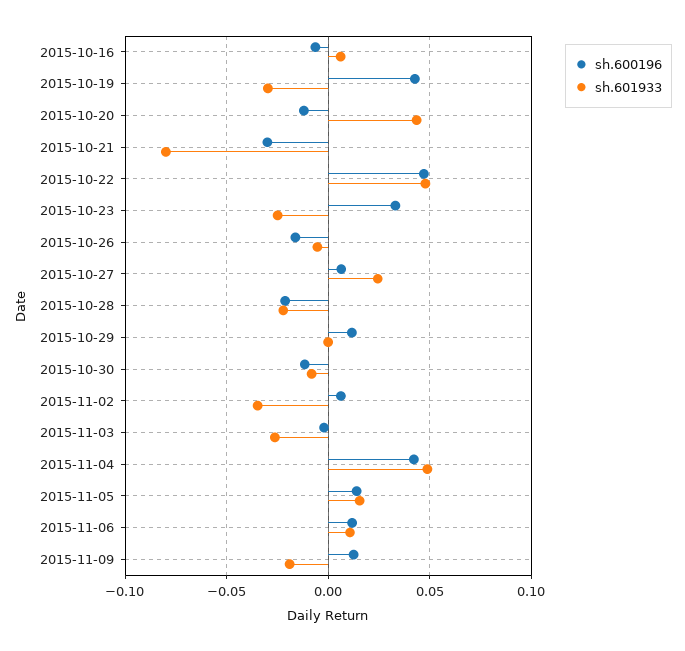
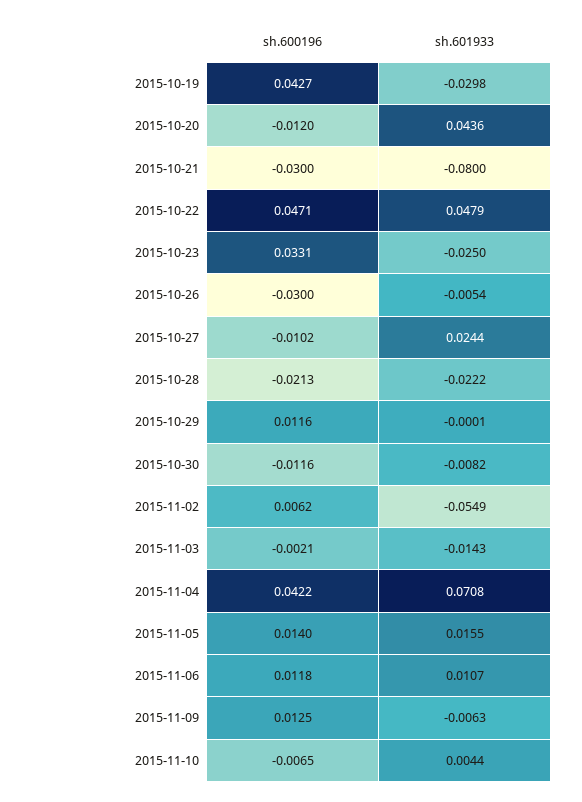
sh.600196, 2015-10-16: -0.005 -> none
sh.601933, 2015-10-16: 0.005 -> none
sh.600196, 2015-10-26: -0.015 -> -0.03
sh.600196, 2015-10-27: 0.005 -> -0.0102
sh.601933, 2015-11-02: -0.035 -> -0.0549
sh.601933, 2015-11-03: -0.025 -> -0.0143
sh.601933, 2015-11-04: 0.05 -> 0.0708
sh.601933, 2015-11-09: -0.02 -> -0.0063
sh.600196, 2015-11-10: none -> -0.0065
sh.601933, 2015-11-10: none -> 0.0044

